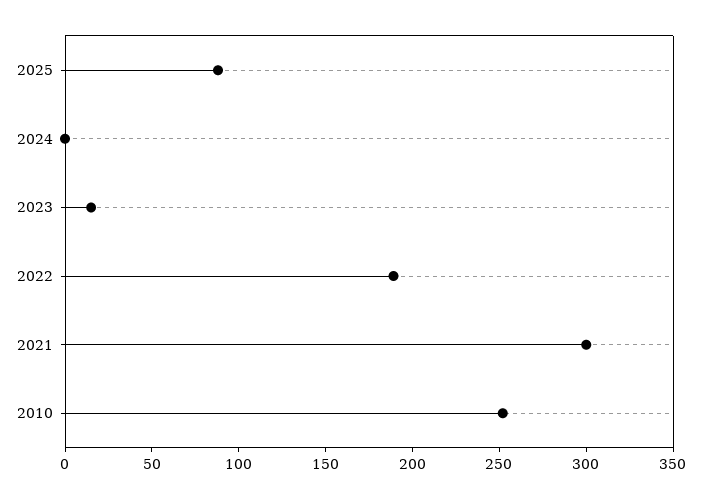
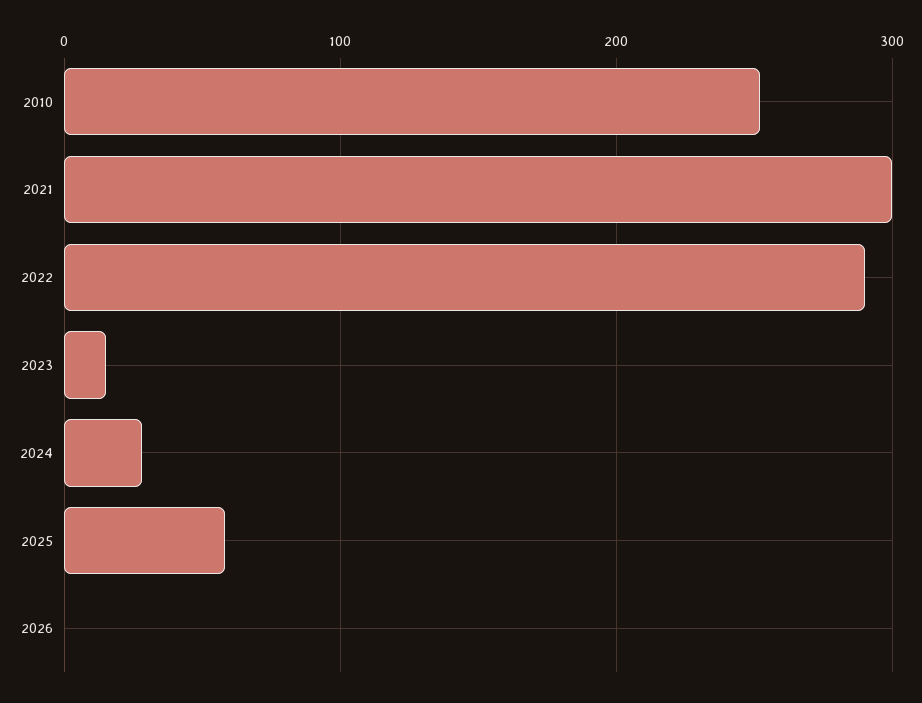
2025: 90 -> 60
2024: 0 -> 30
2022: 190 -> 290
2026: none -> 0

